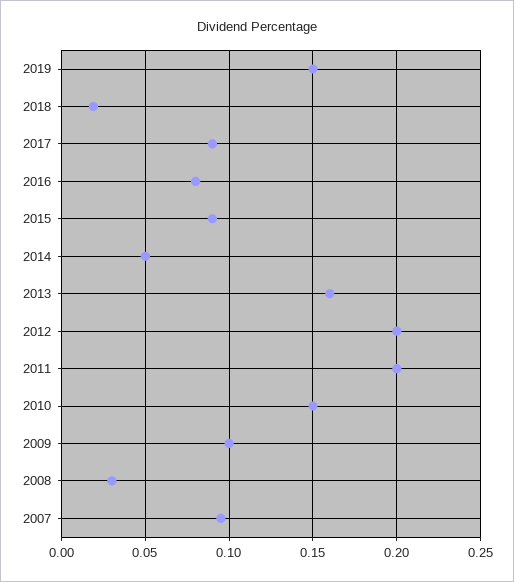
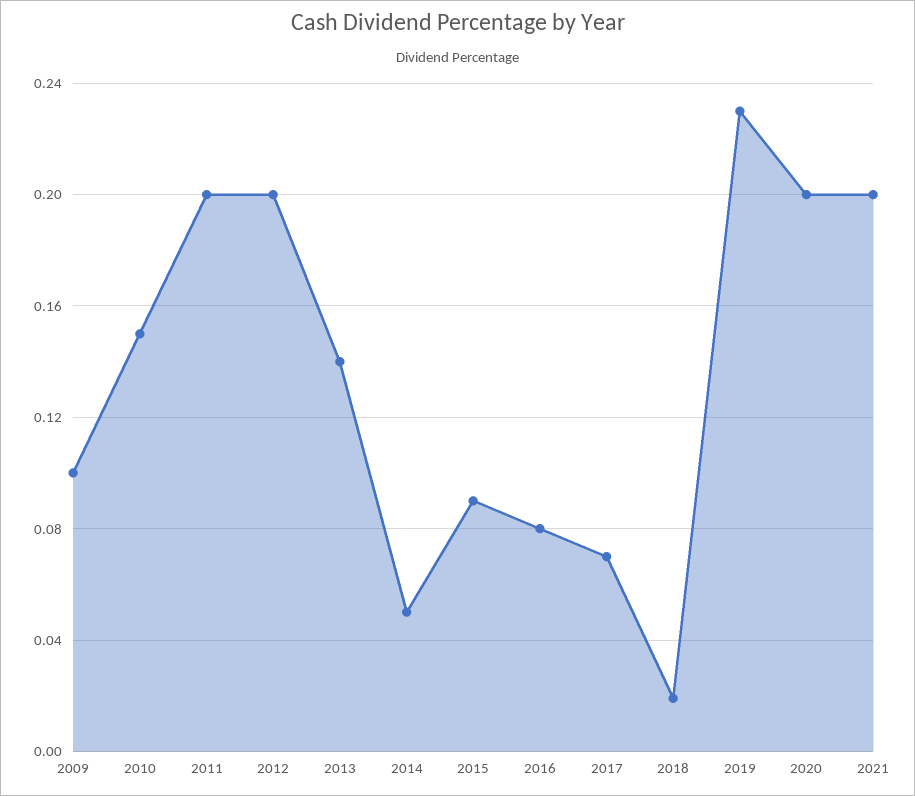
2019: 0.15 -> 0.23
2017: 0.09 -> 0.07
2013: 0.16 -> 0.14
2008: 0.03 -> none
2007: 0.095 -> none
2020: none -> 0.2
2021: none -> 0.2

